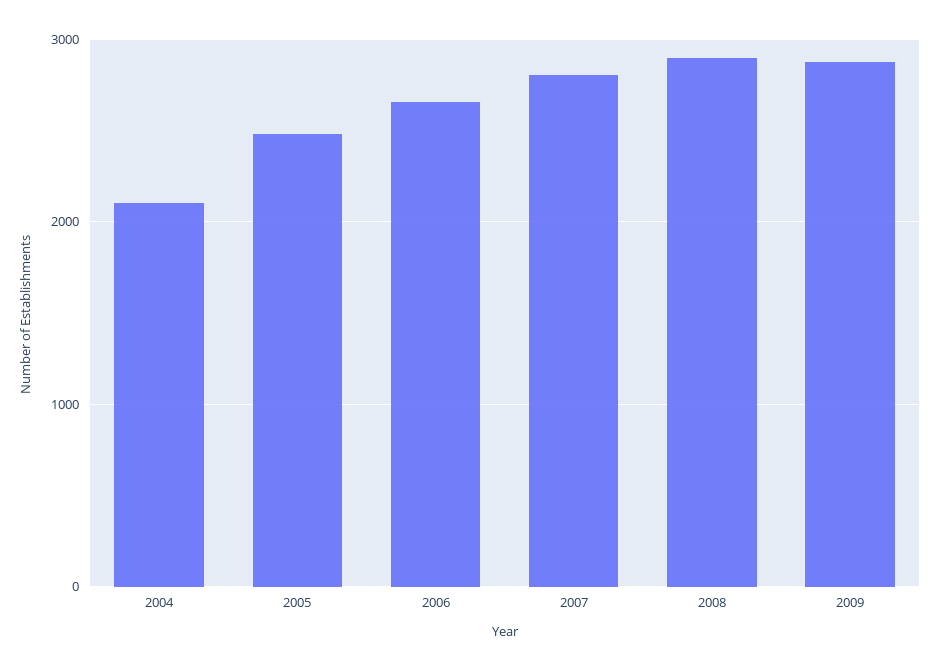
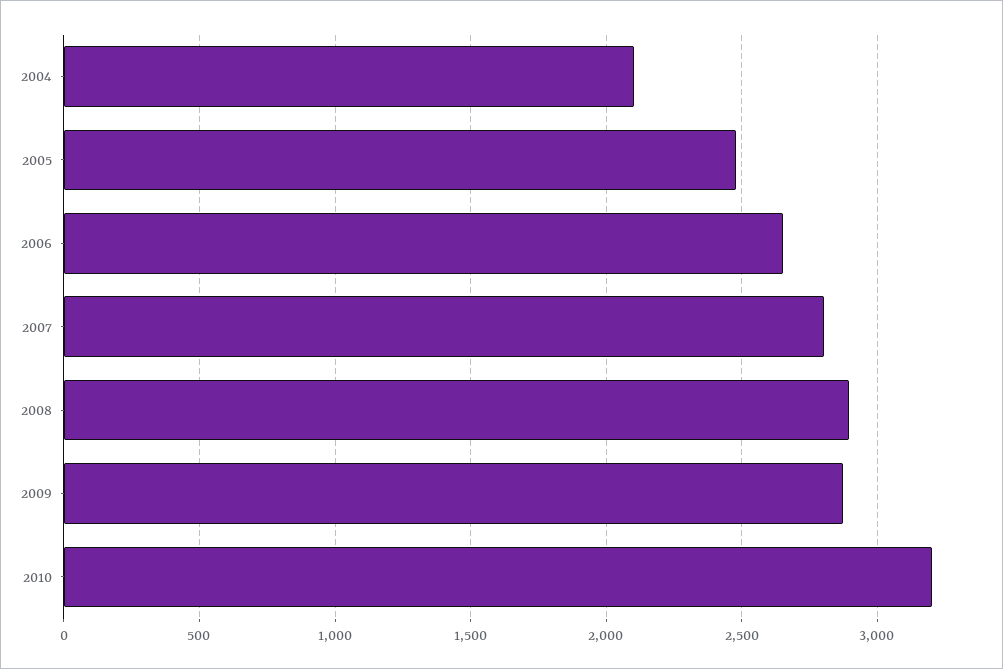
2010: none -> 3200

